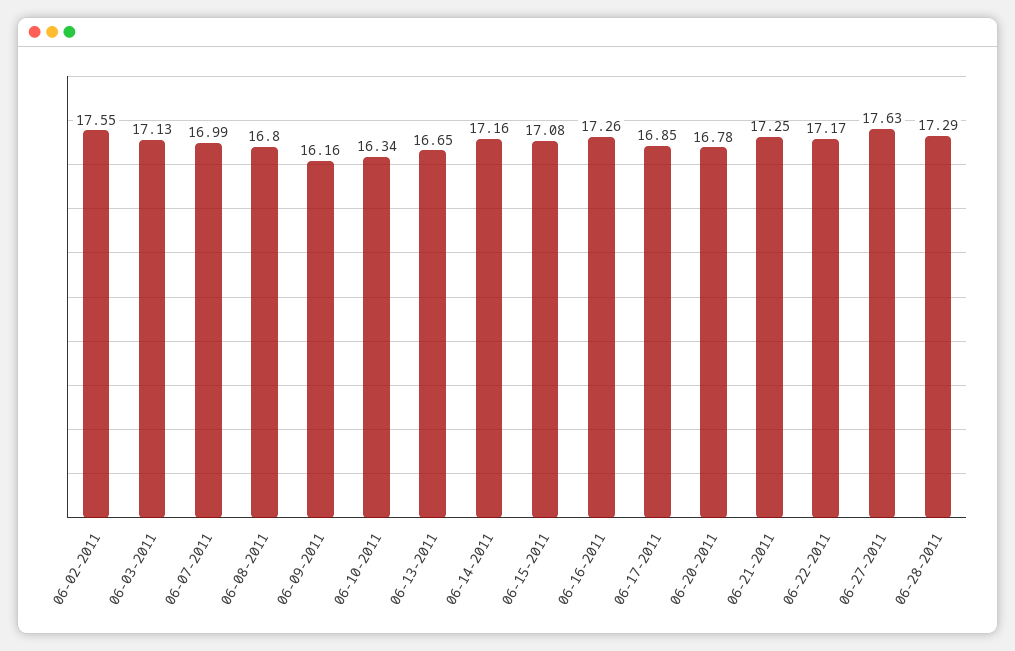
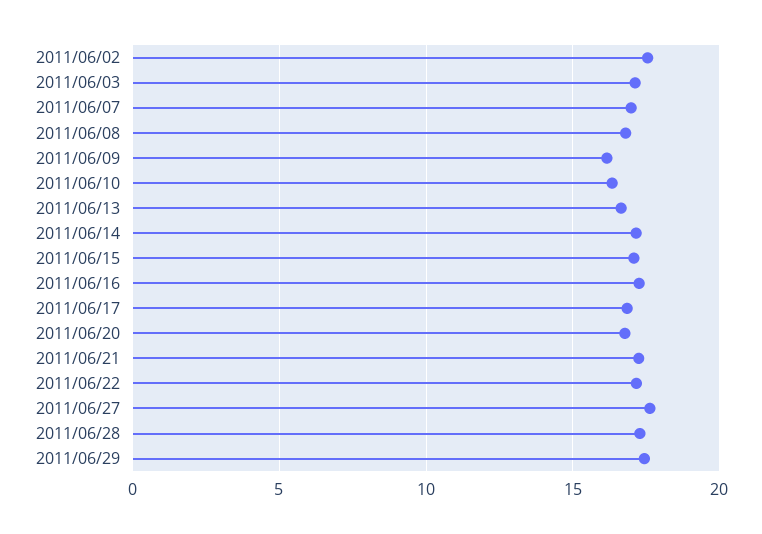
2011/06/29: none -> 17.5

